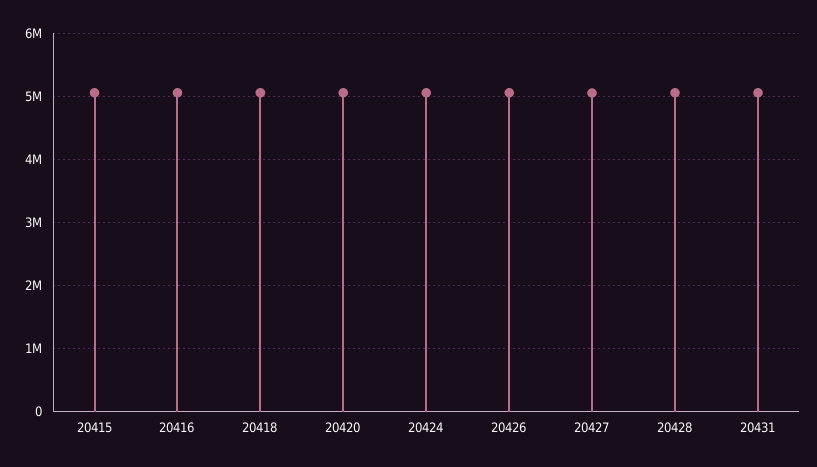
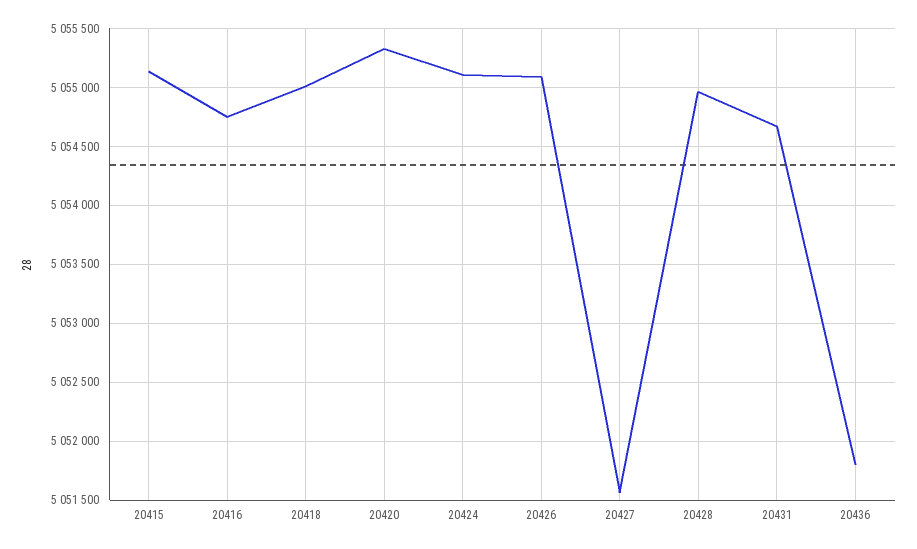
20436: none -> 5051800

